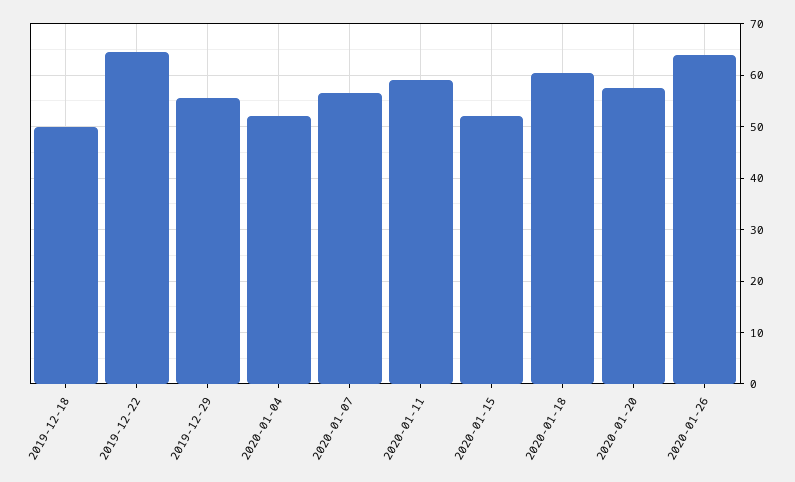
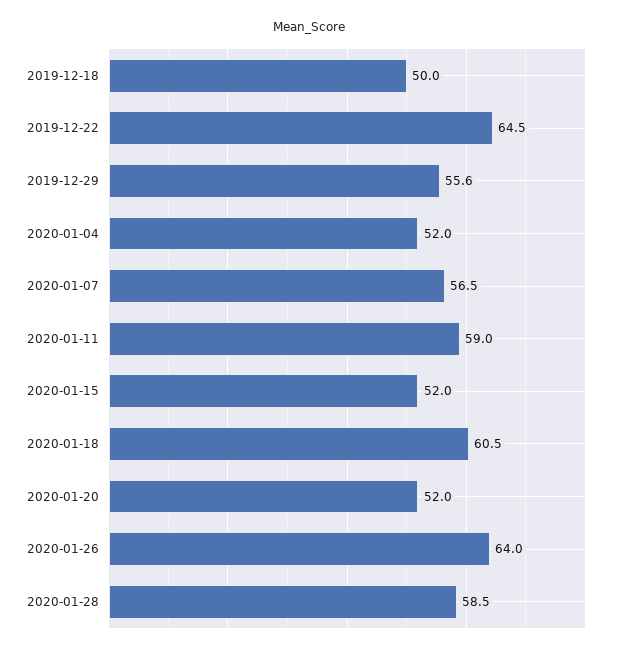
2020-01-20: 58 -> 52
2020-01-28: none -> 58.5

